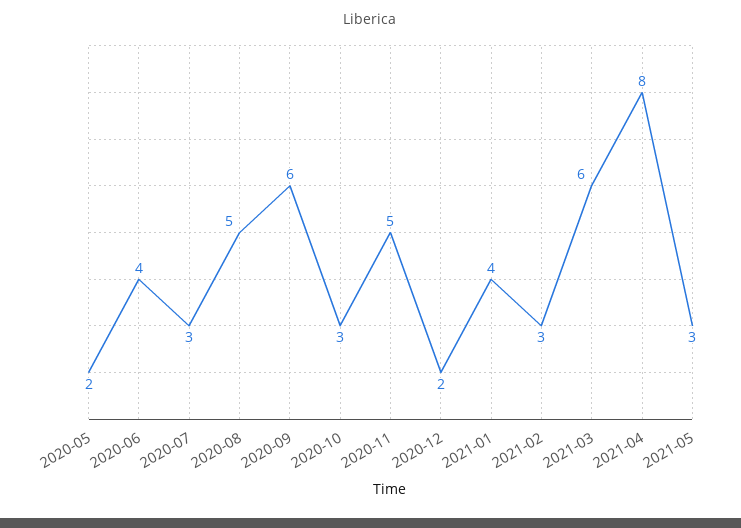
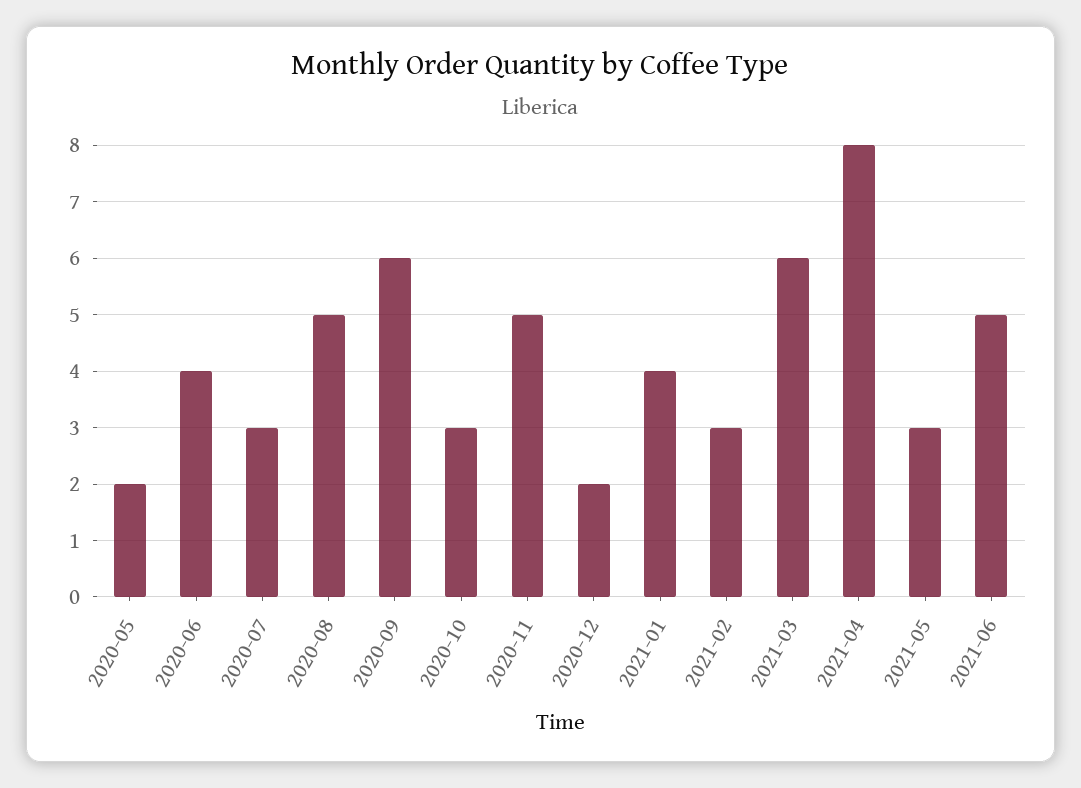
2021-06: none -> 5

